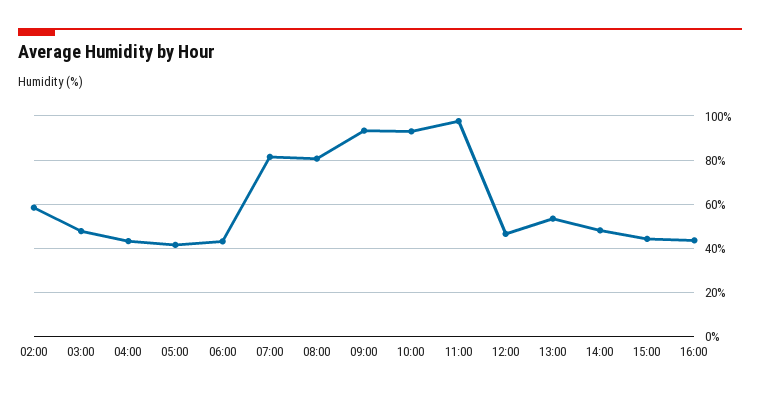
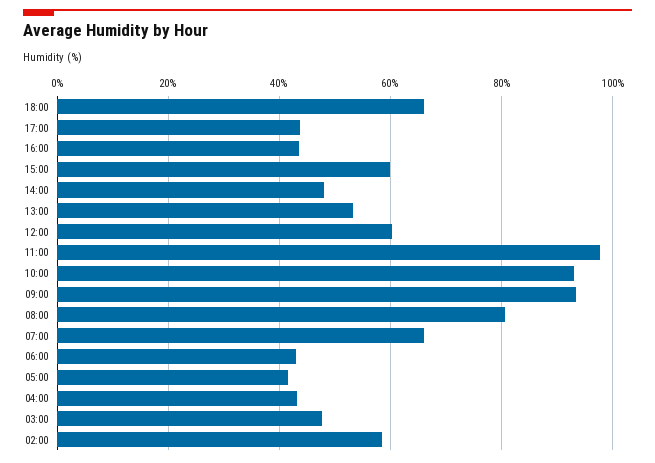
07:00: 80 -> 66
12:00: 45 -> 60
15:00: 45 -> 60
18:00: none -> 66
17:00: none -> 44

